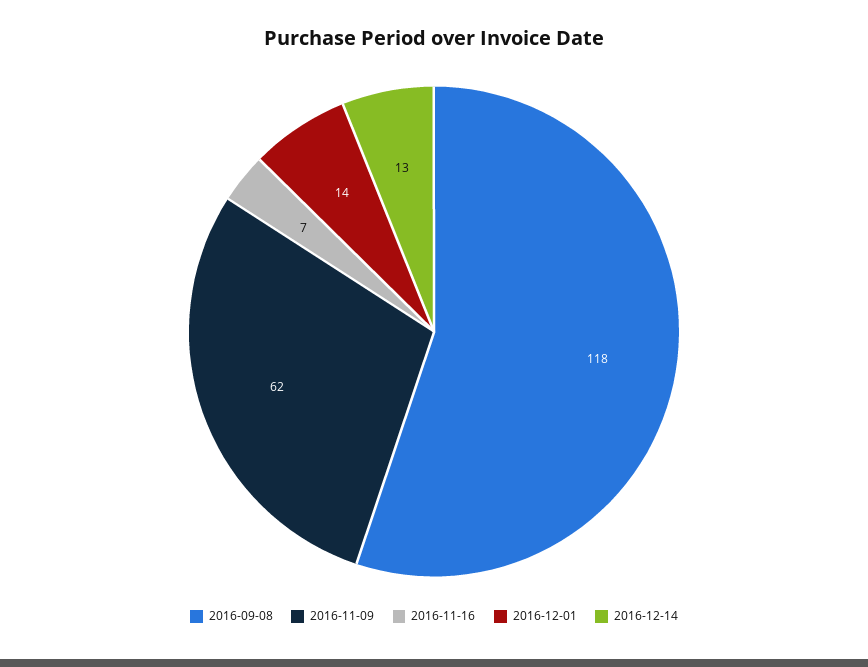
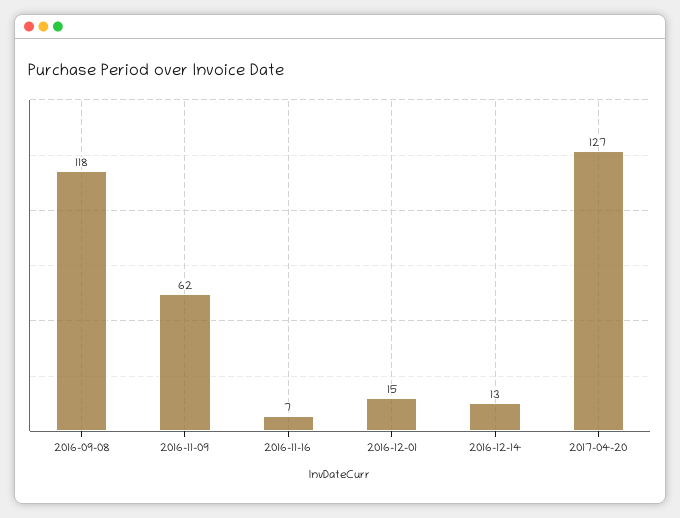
2016-12-01: 14 -> 15
2017-04-20: none -> 127

